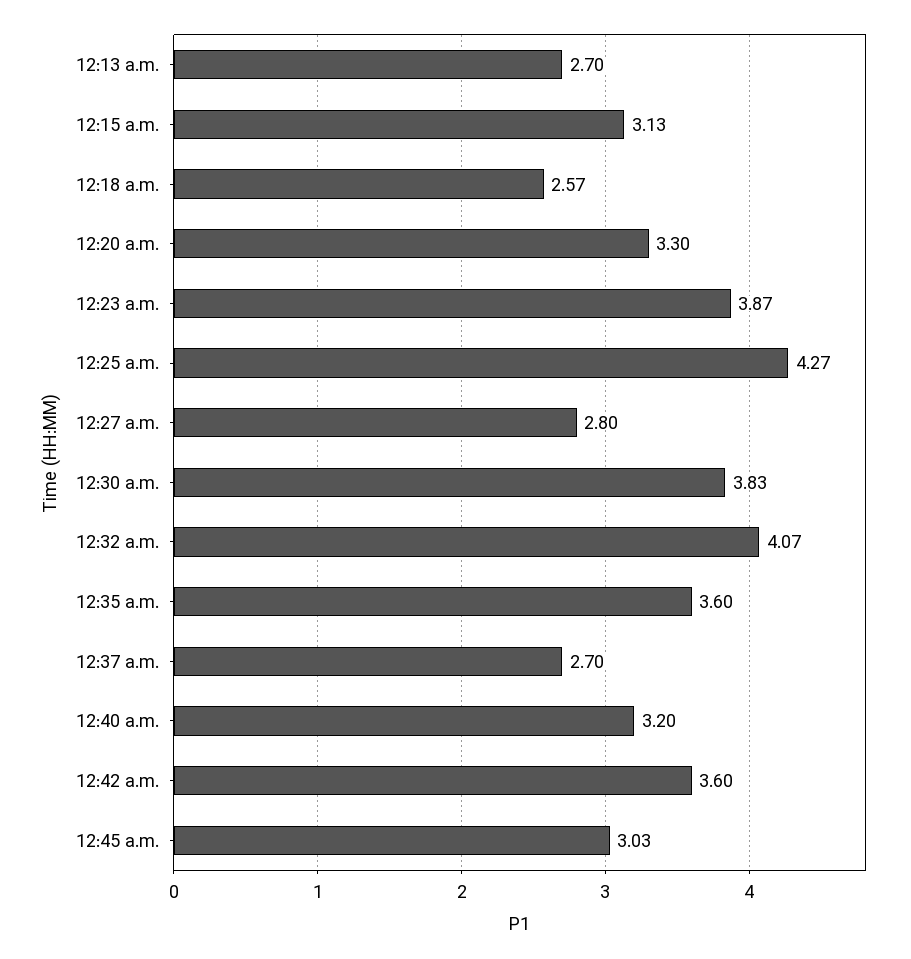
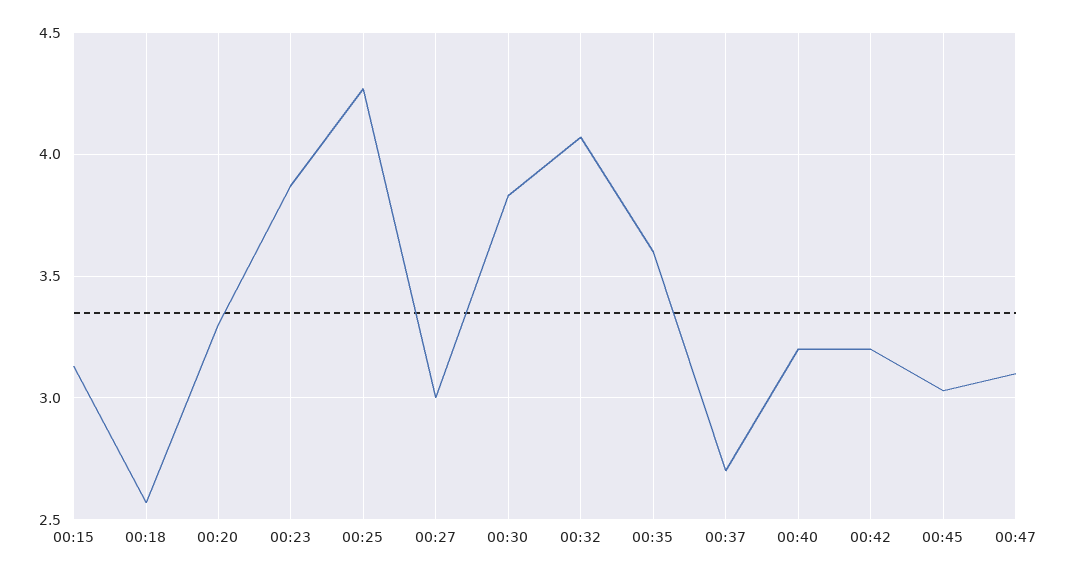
12:13 a.m.: 2.7 -> none
12:27 a.m.: 2.8 -> 3
12:42 a.m.: 3.6 -> 3.2
00:47: none -> 3.1

